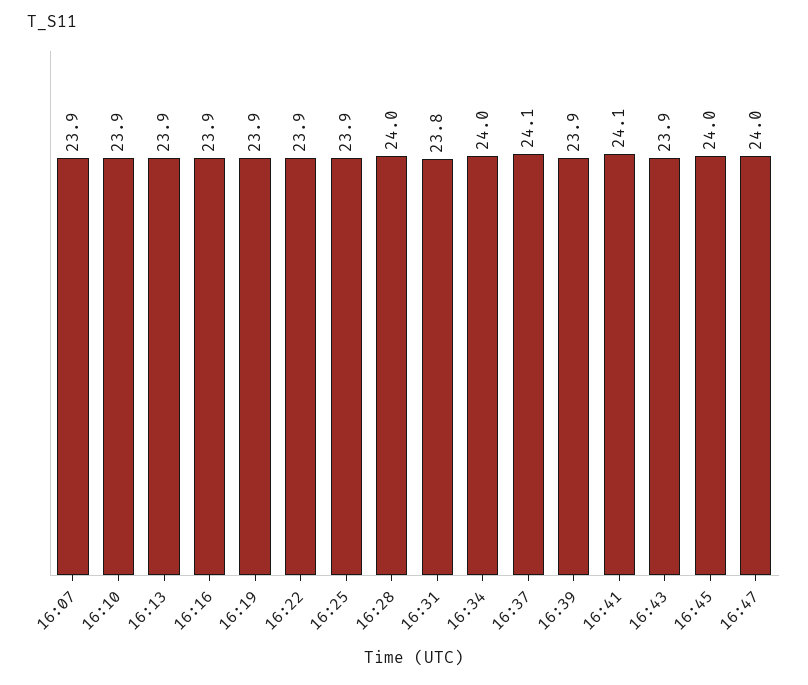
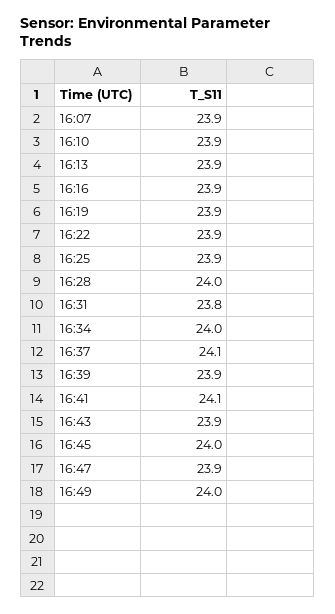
16:47: 24 -> 23.9
16:49: none -> 24

